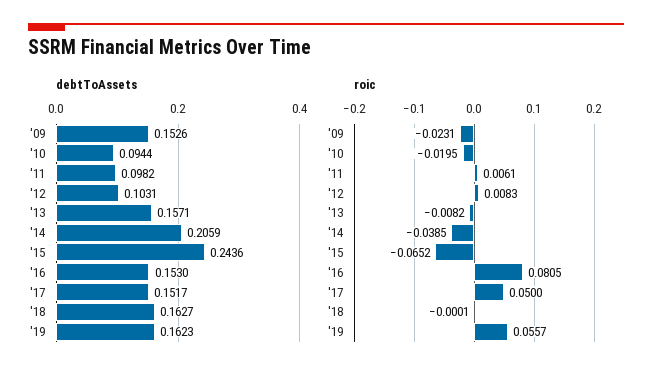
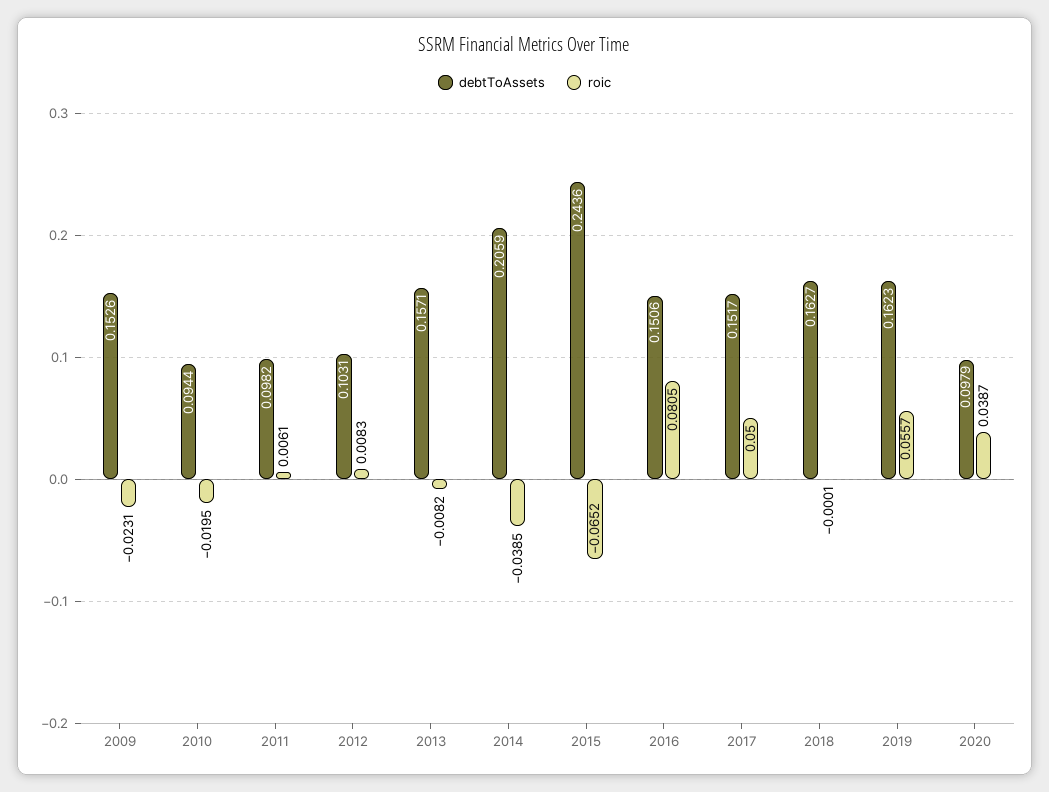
debtToAssets, '16: 0.153 -> 0.1506
debtToAssets, 2020: none -> 0.0979
roic, 2020: none -> 0.0387

